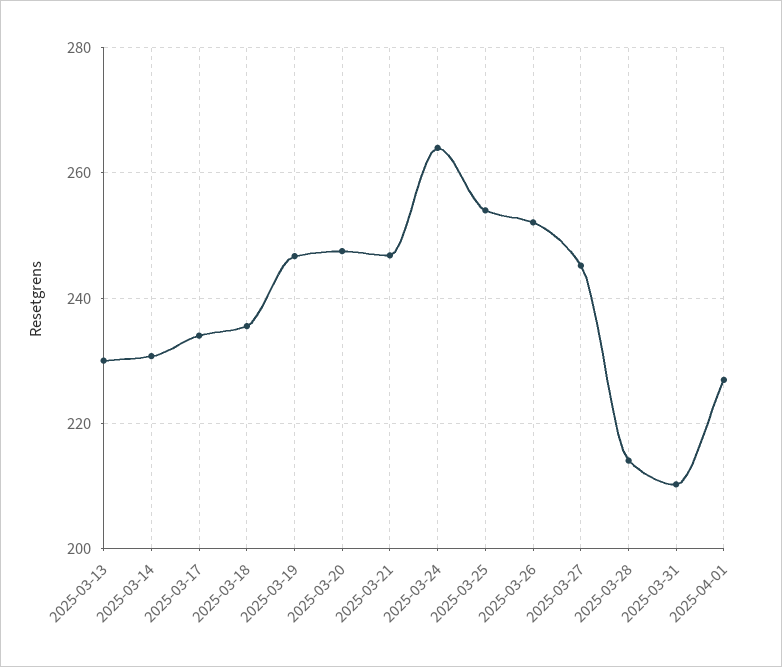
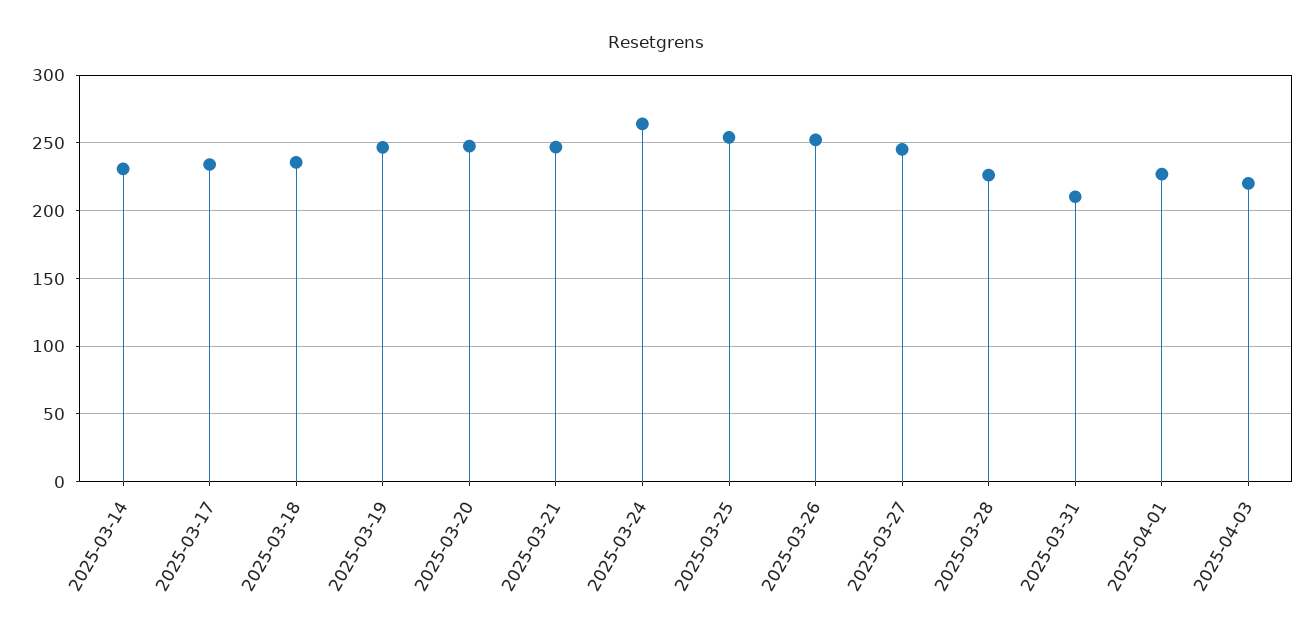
2025-03-13: 230 -> none
2025-03-28: 214 -> 225
2025-04-03: none -> 220

